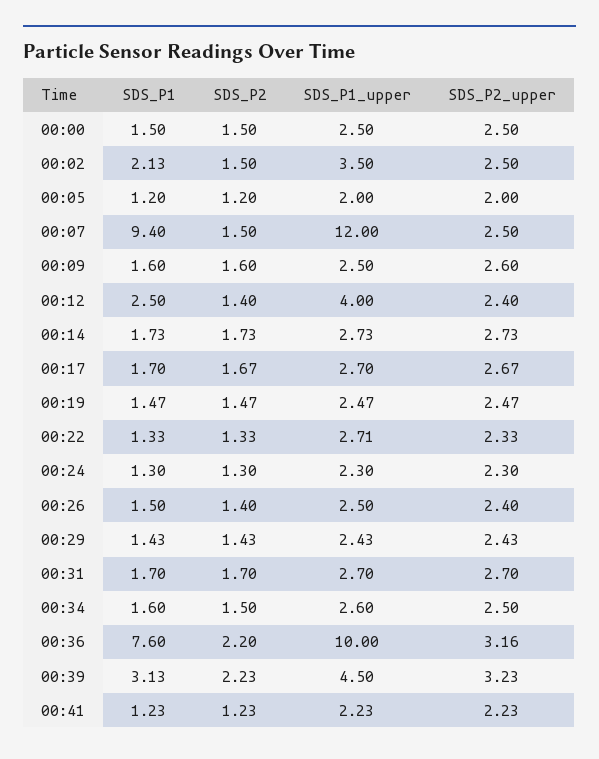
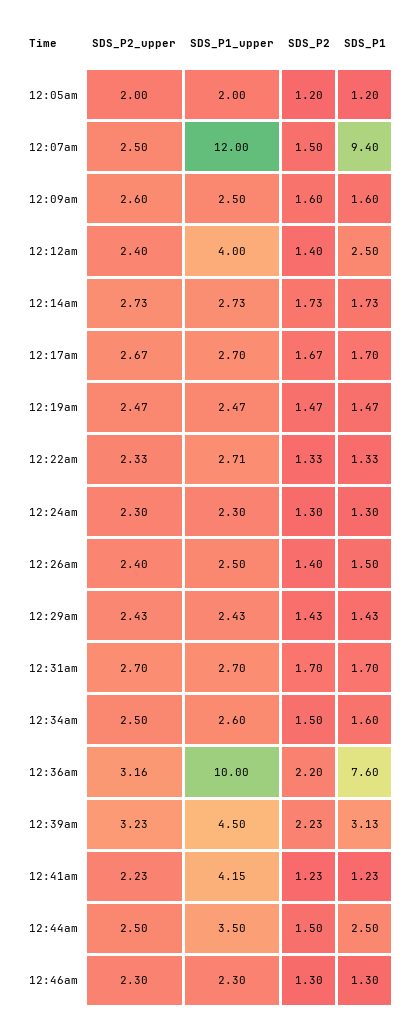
SDS_P1, 00:00: 1.5 -> none
SDS_P2, 00:00: 1.5 -> none
SDS_P1_upper, 00:00: 2.5 -> none
SDS_P2_upper, 00:00: 2.5 -> none
SDS_P1, 00:02: 2.13 -> none
SDS_P2, 00:02: 1.5 -> none
SDS_P1_upper, 00:02: 3.5 -> none
SDS_P2_upper, 00:02: 2.5 -> none
SDS_P1_upper, 00:41: 2.23 -> 4.15
SDS_P2_upper, 12:44am: none -> 2.5
SDS_P1_upper, 12:44am: none -> 3.5
SDS_P2, 12:44am: none -> 1.5
SDS_P1, 12:44am: none -> 2.5
SDS_P2_upper, 12:46am: none -> 2.3
SDS_P1_upper, 12:46am: none -> 2.3
SDS_P2, 12:46am: none -> 1.3
SDS_P1, 12:46am: none -> 1.3

